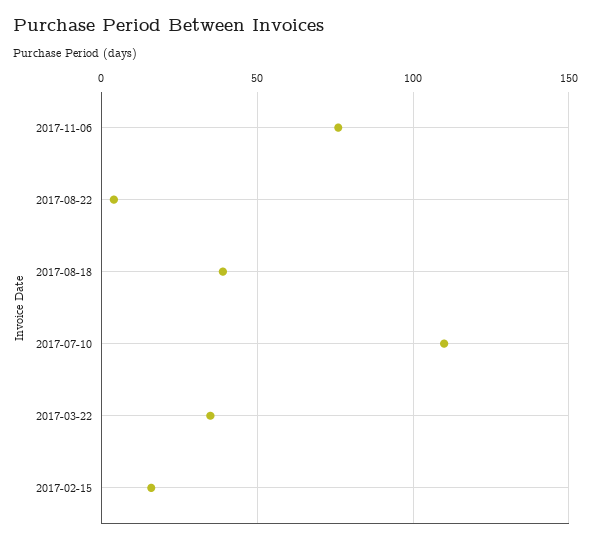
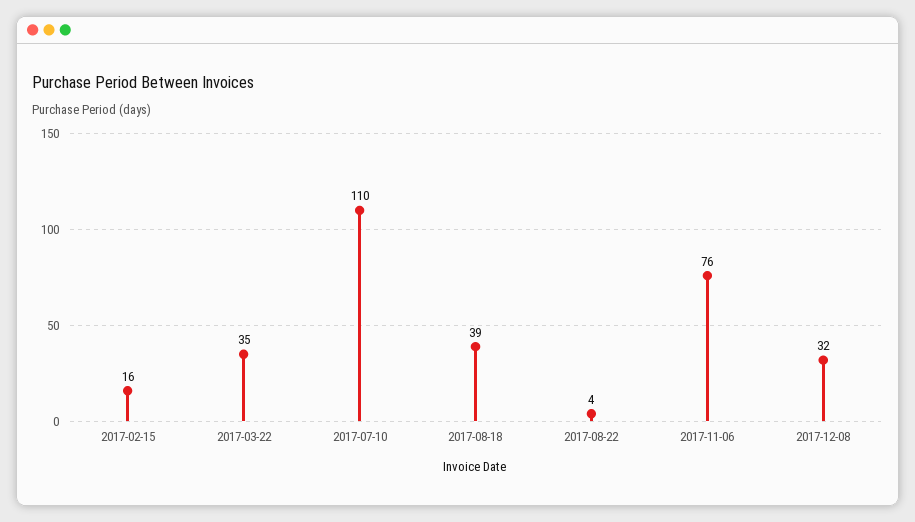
2017-12-08: none -> 32

